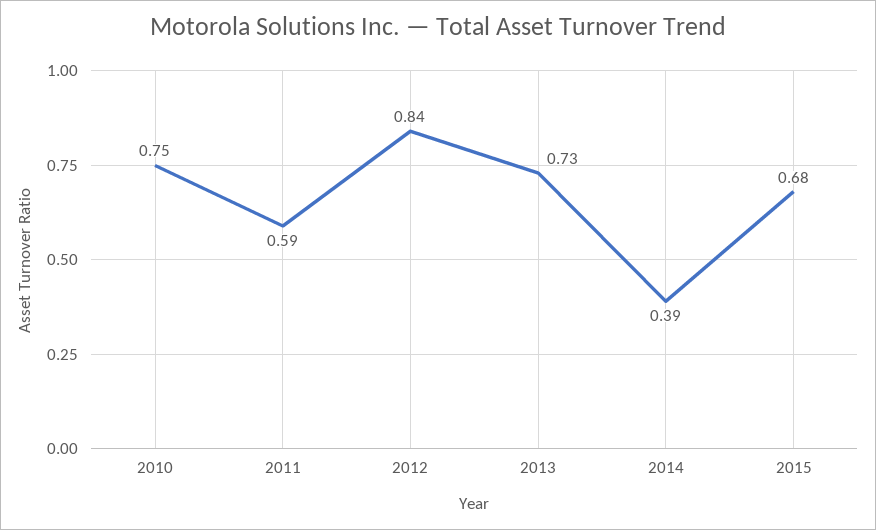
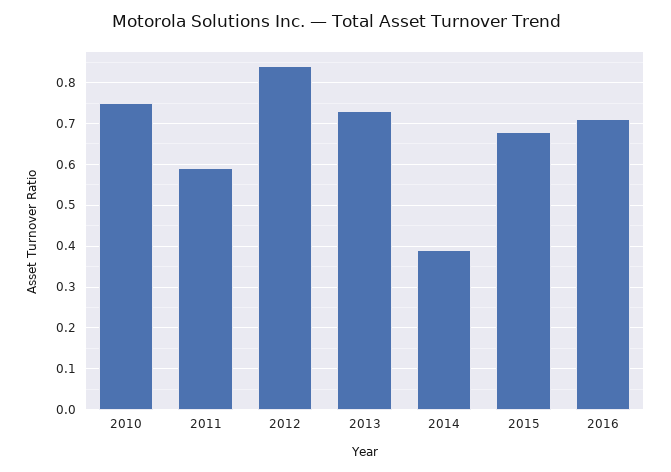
2016: none -> 0.7

